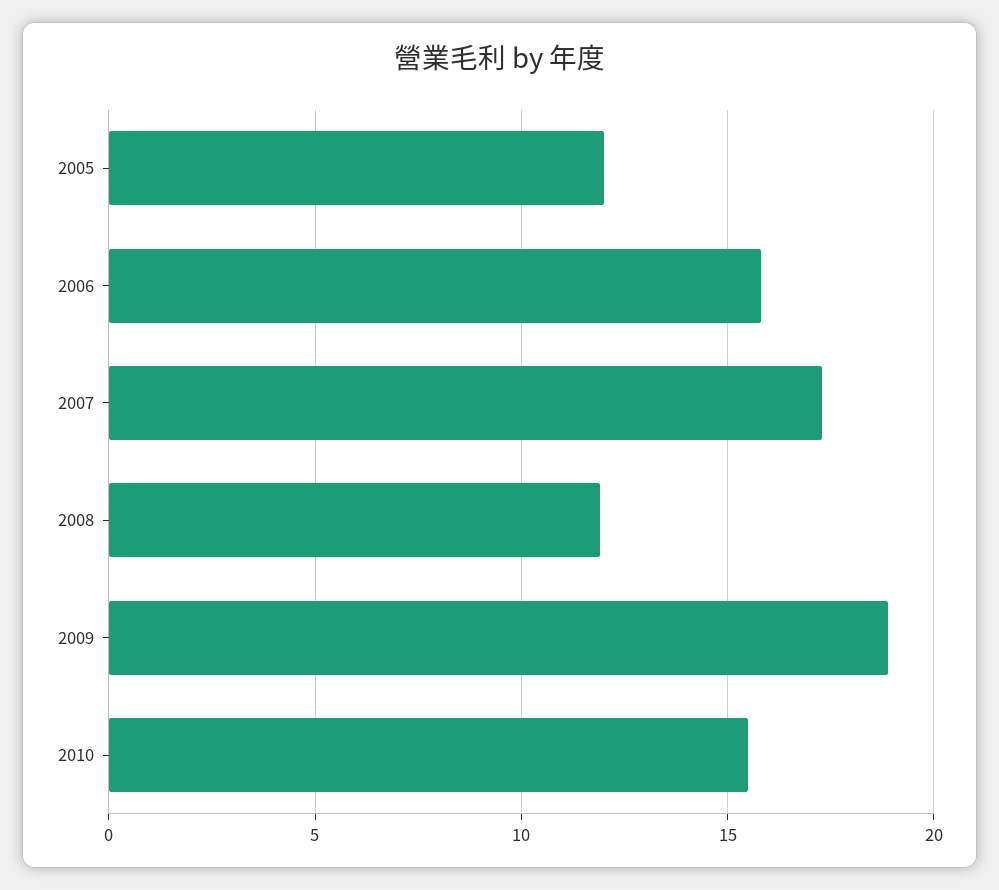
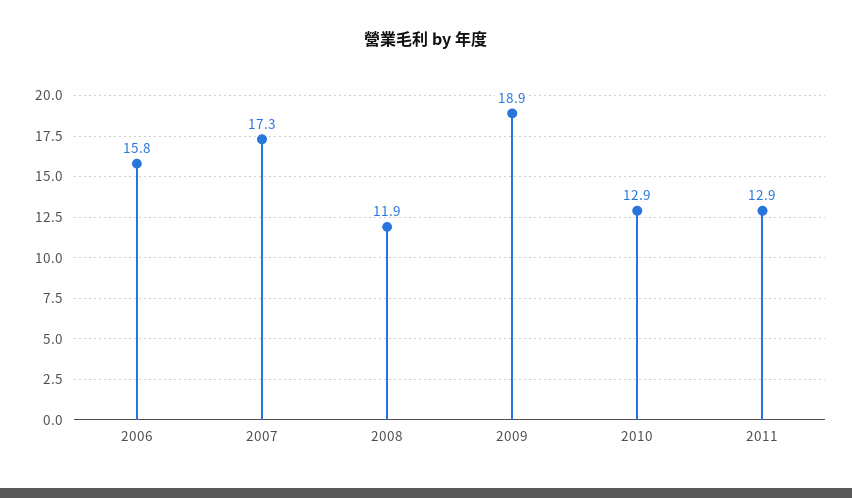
2005: 12 -> none
2010: 15.5 -> 12.9
2011: none -> 12.9

